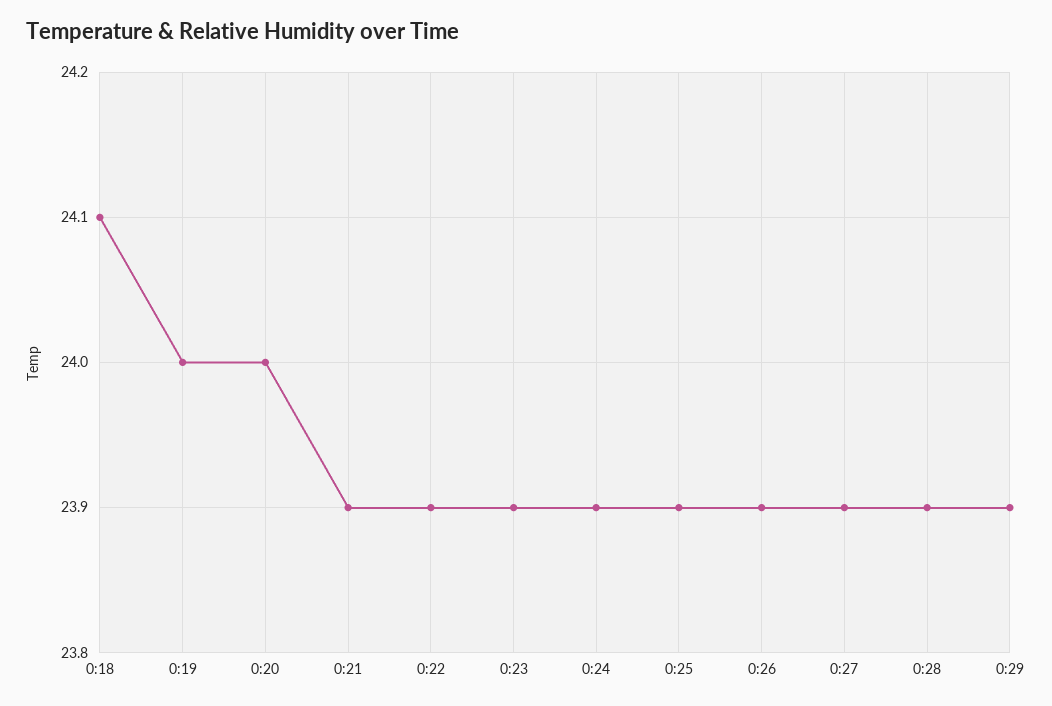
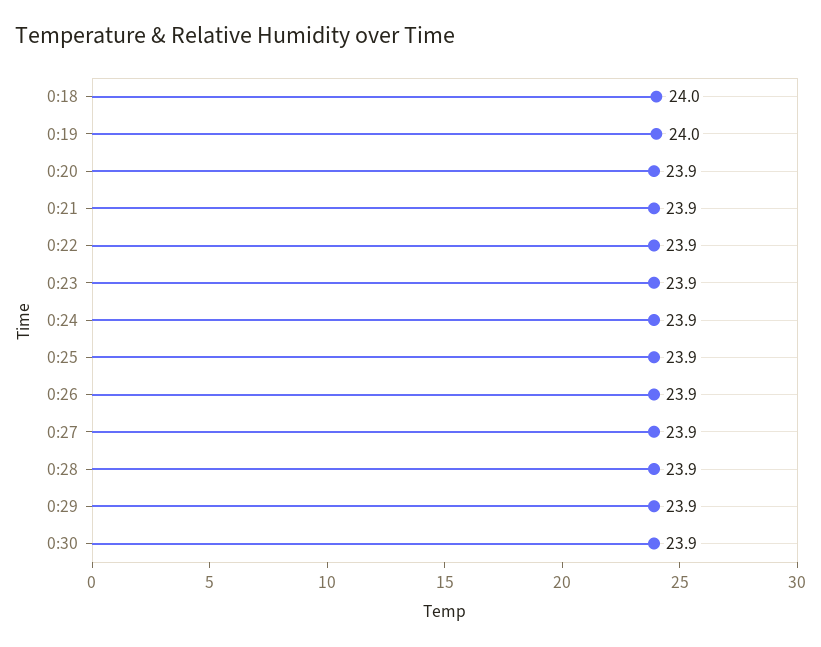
0:18: 24.1 -> 24
0:20: 24 -> 23.9
0:30: none -> 23.9

